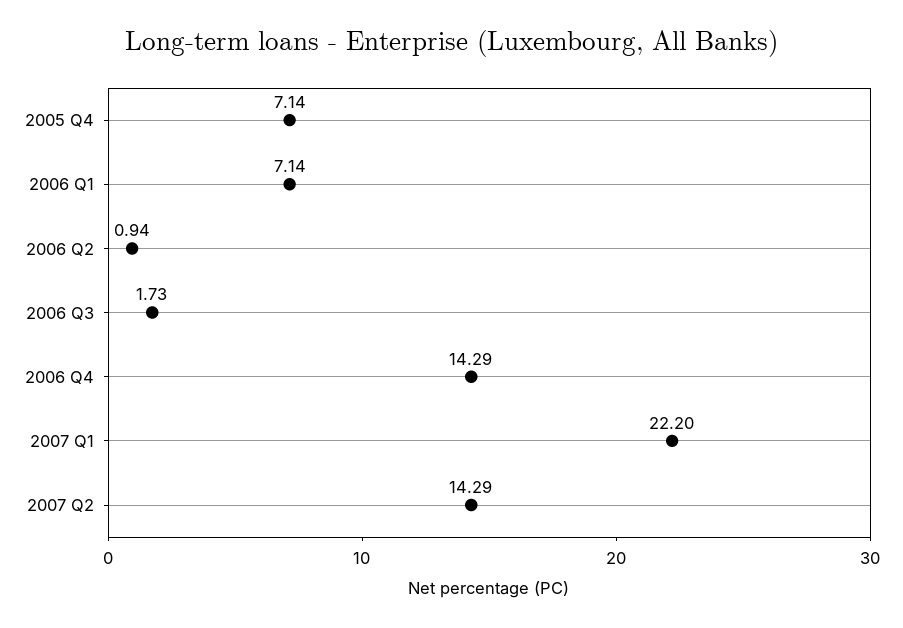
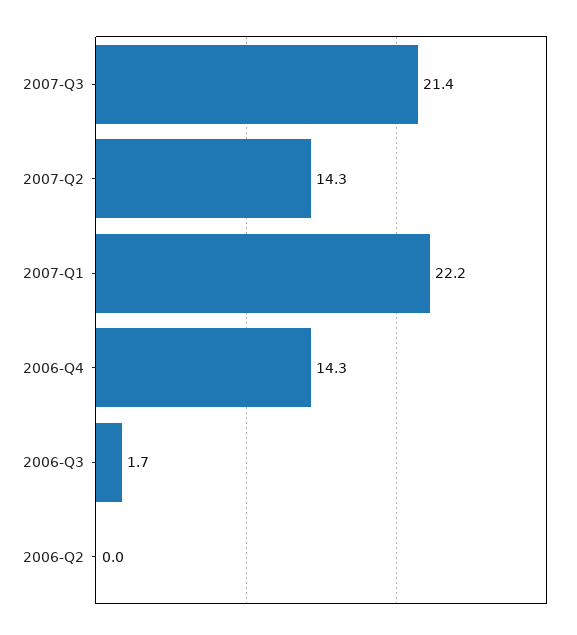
2005 Q4: 7.14 -> none
2006 Q1: 7.14 -> none
2006 Q2: 0.94 -> 0
2007-Q3: none -> 21.4

